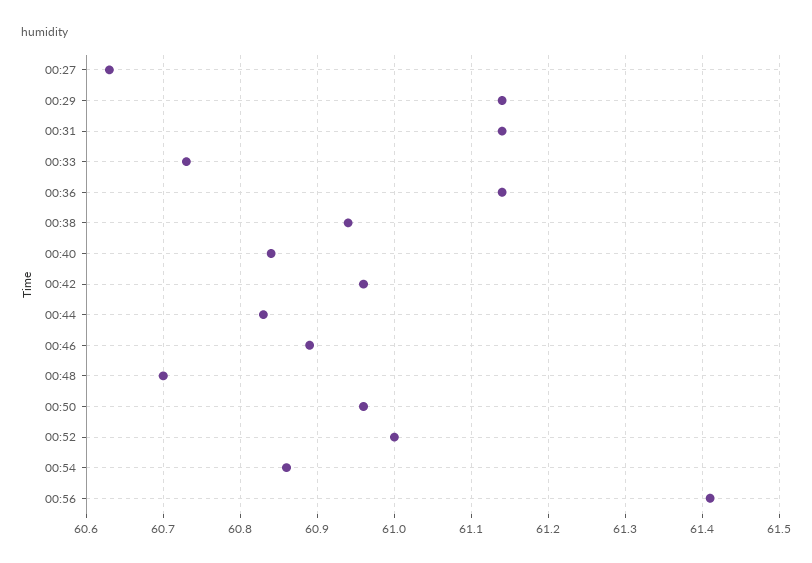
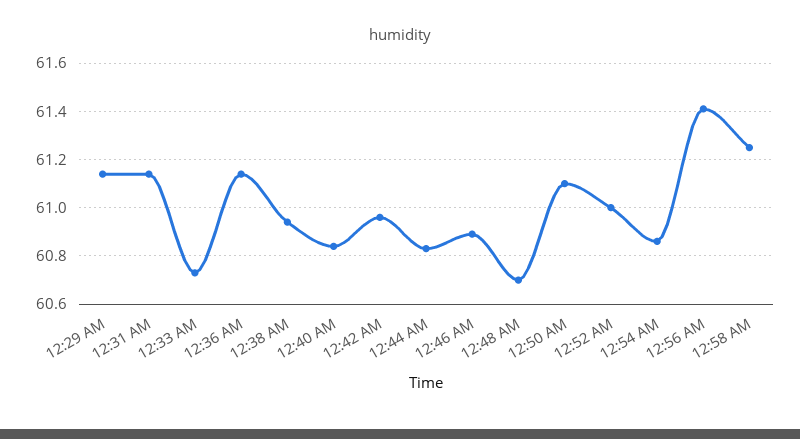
00:27: 60.63 -> none
00:50: 60.96 -> 61.1
12:58 AM: none -> 61.25

